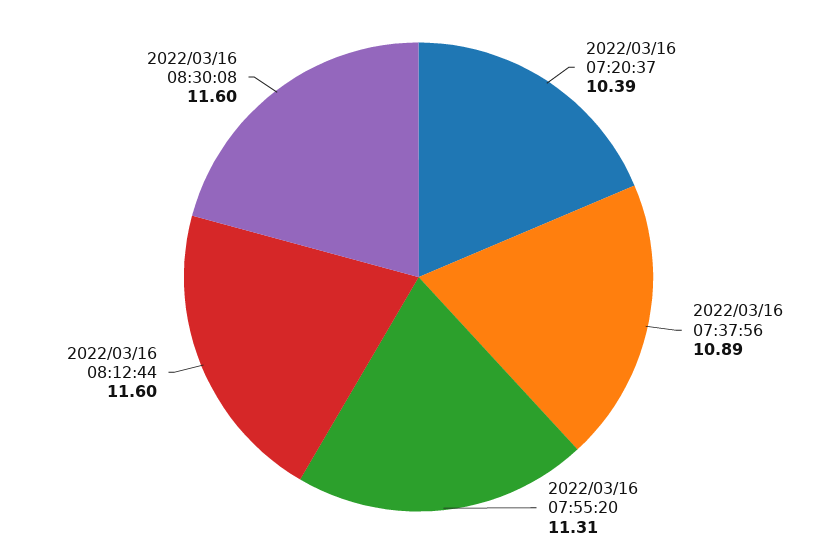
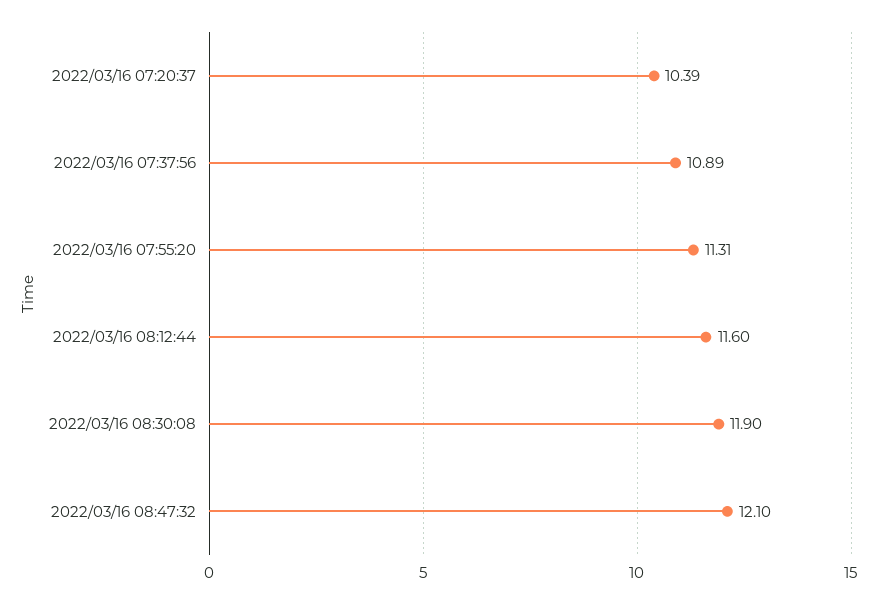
2022/03/16 08:30:08: 11.6 -> 11.9
2022/03/16 08:47:32: none -> 12.1

